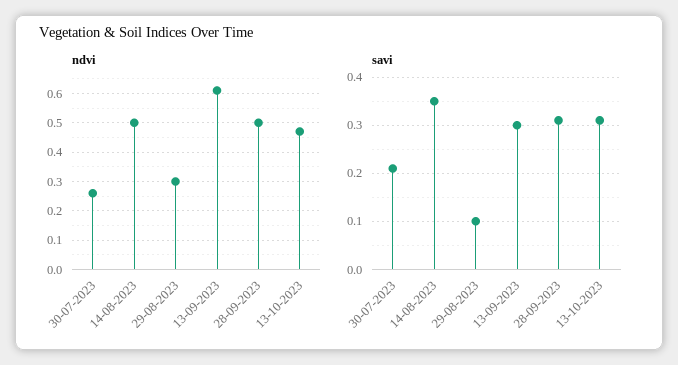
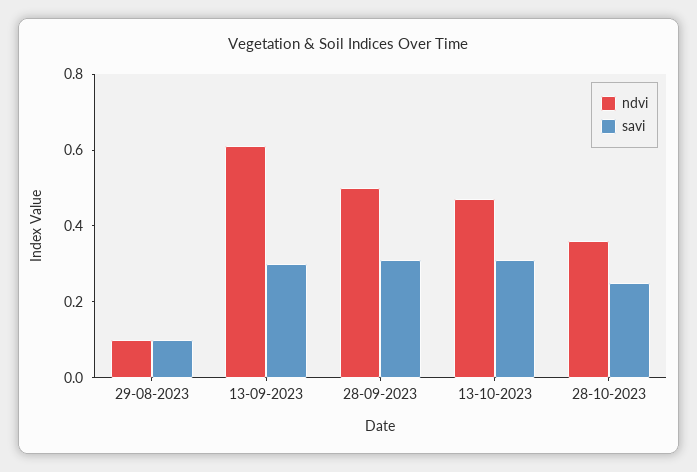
ndvi, 30-07-2023: 0.25 -> none
ndvi, 14-08-2023: 0.5 -> none
ndvi, 29-08-2023: 0.3 -> 0.1
savi, 30-07-2023: 0.2 -> none
savi, 14-08-2023: 0.35 -> none
ndvi, 28-10-2023: none -> 0.35
savi, 28-10-2023: none -> 0.25

